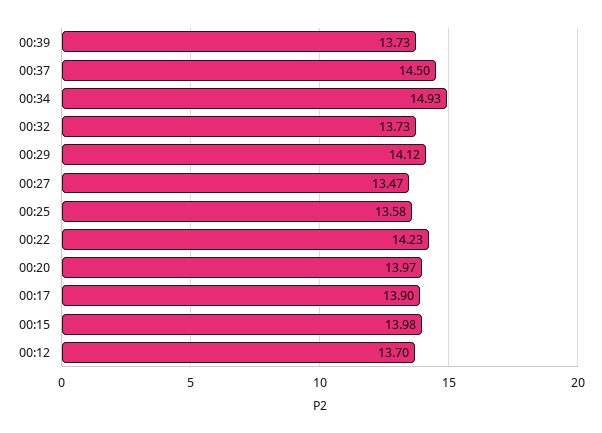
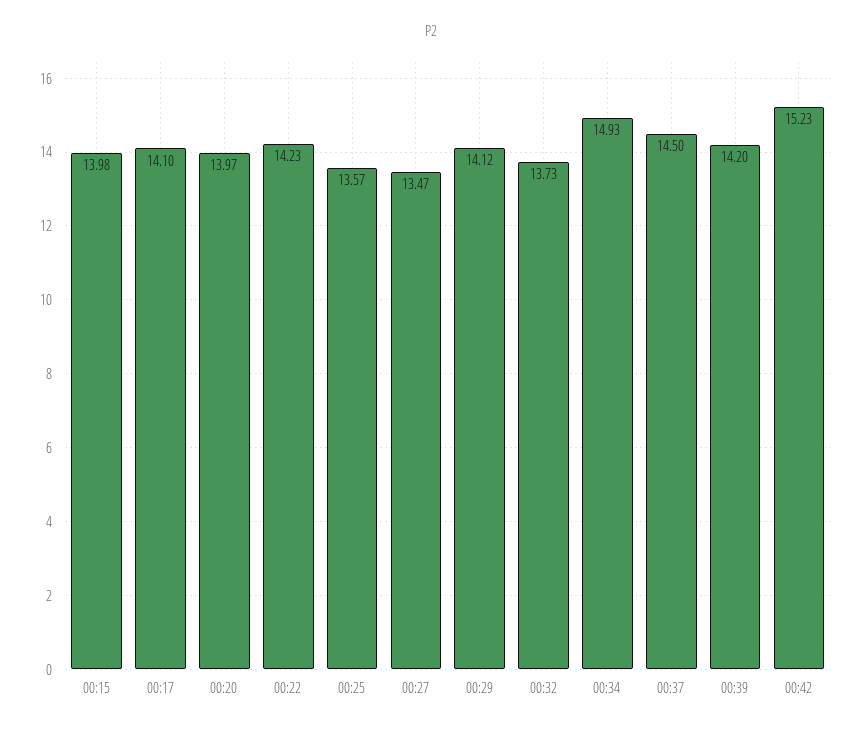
00:39: 13.73 -> 14.2
00:25: 13.58 -> 13.57
00:17: 13.9 -> 14.1
00:12: 13.7 -> none
00:42: none -> 15.23

